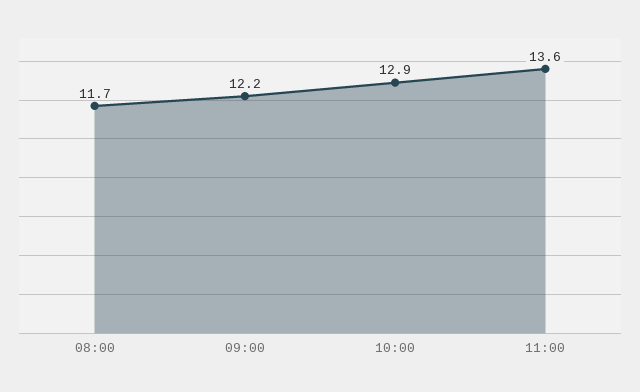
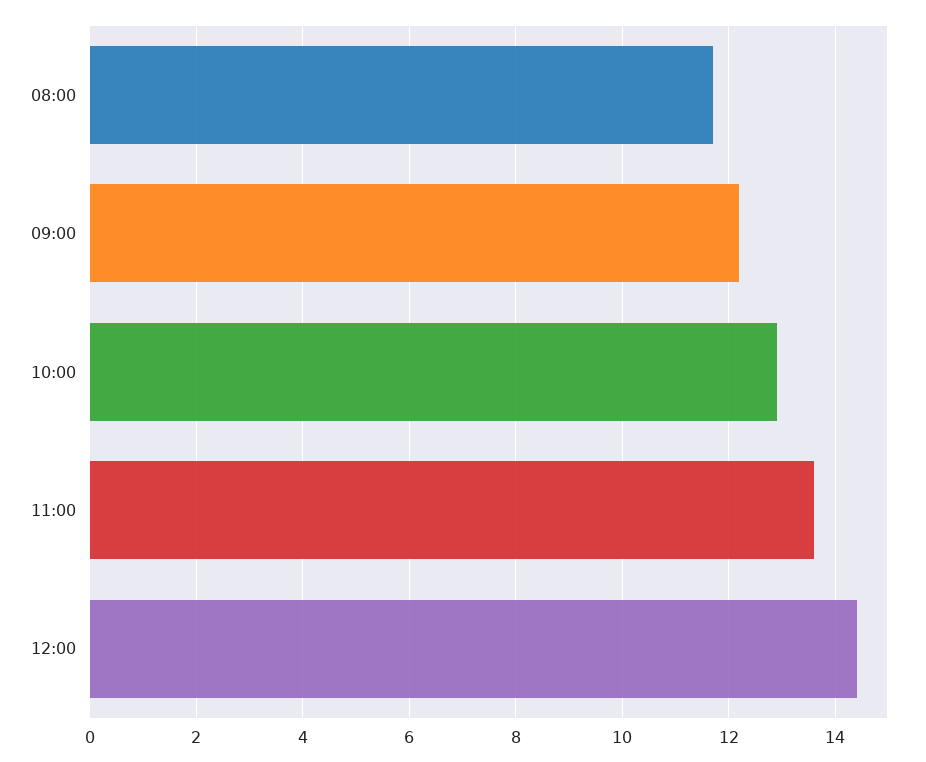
12:00: none -> 14.5

